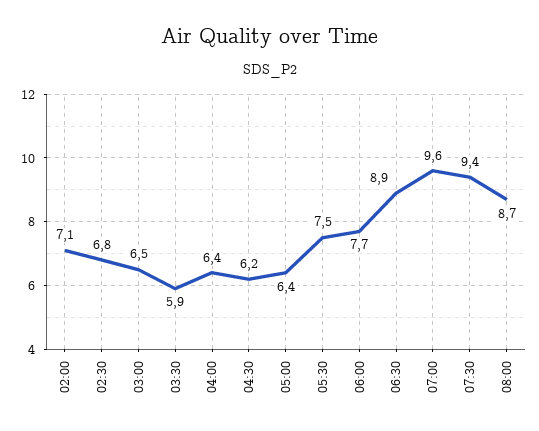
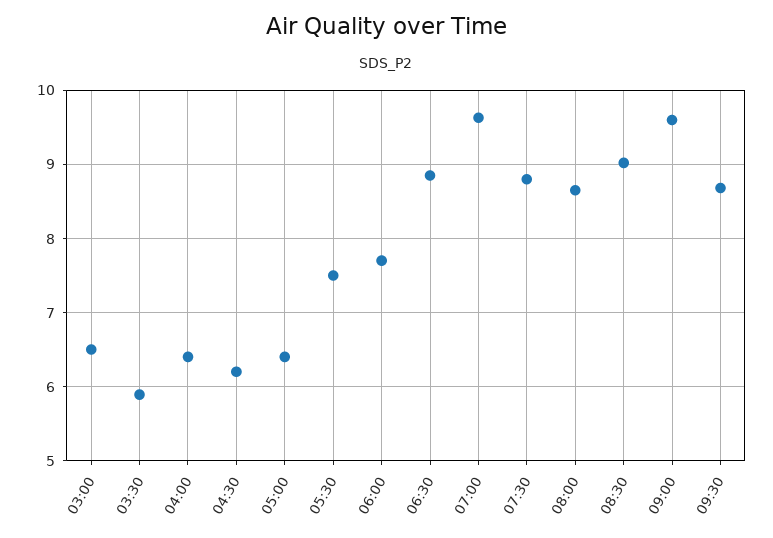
02:00: 7.1 -> none
02:30: 6.8 -> none
07:30: 9.4 -> 8.8
08:30: none -> 9
09:00: none -> 9.6
09:30: none -> 8.7

